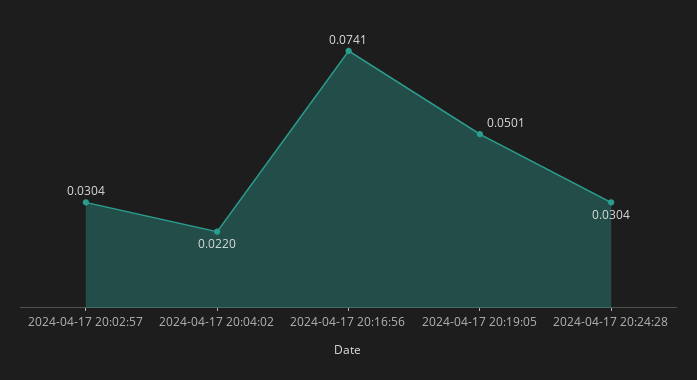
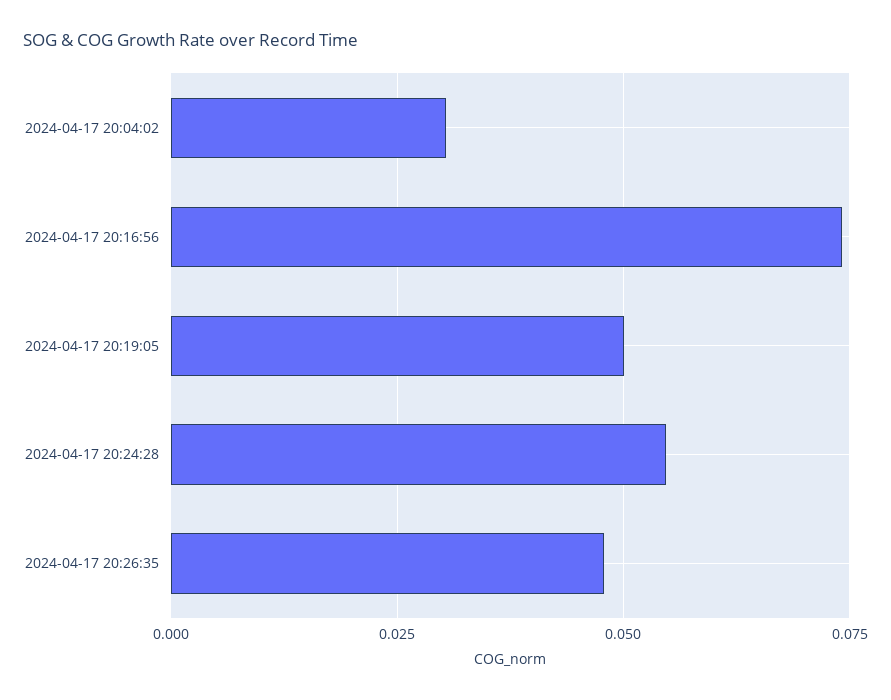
2024-04-17 20:02:57: 0.0304 -> none
2024-04-17 20:04:02: 0.022 -> 0.03
2024-04-17 20:24:28: 0.0304 -> 0.055
2024-04-17 20:26:35: none -> 0.0475

